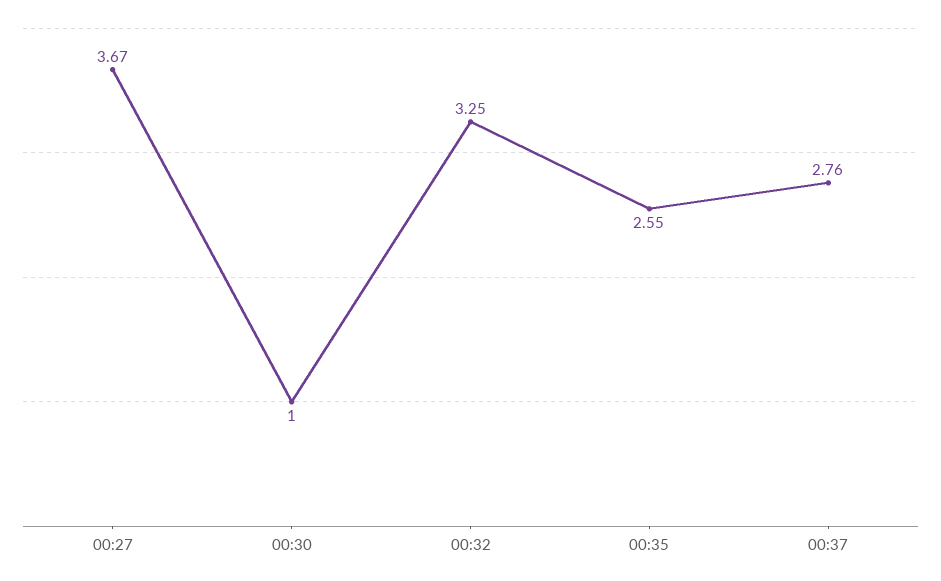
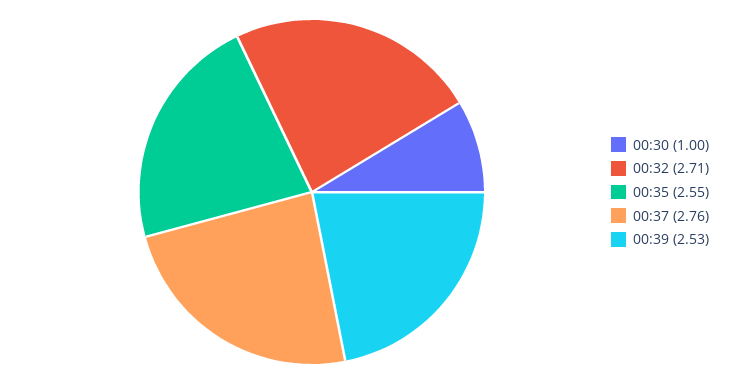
00:27: 3.67 -> none
00:32: 3.25 -> 2.71
00:39: none -> 2.53

